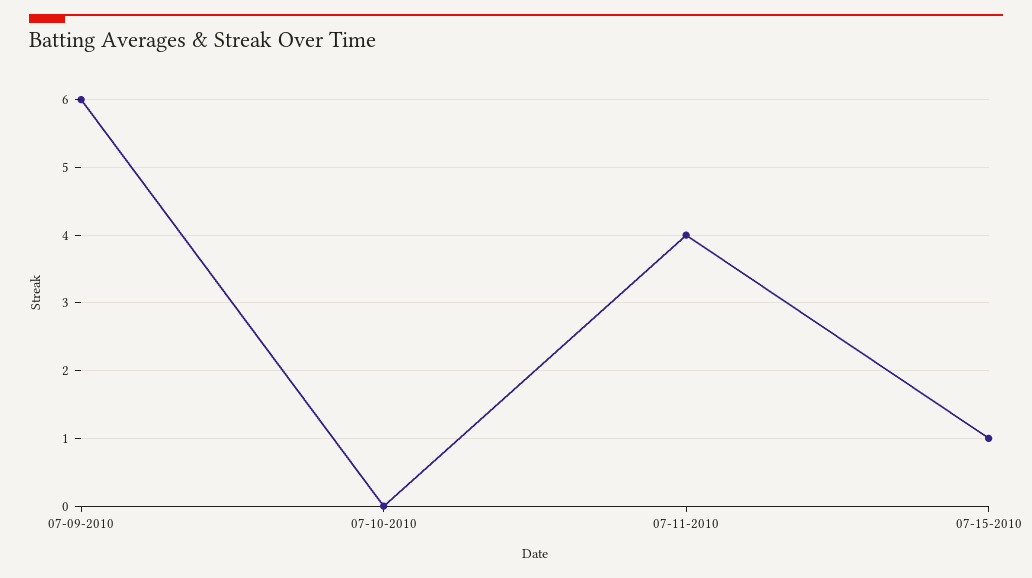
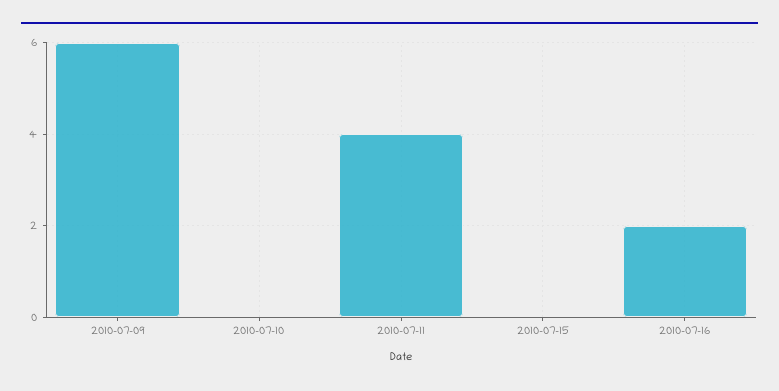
07-15-2010: 1 -> 0
2010-07-16: none -> 2

